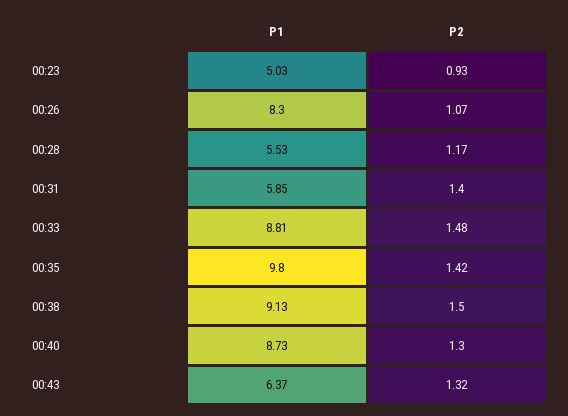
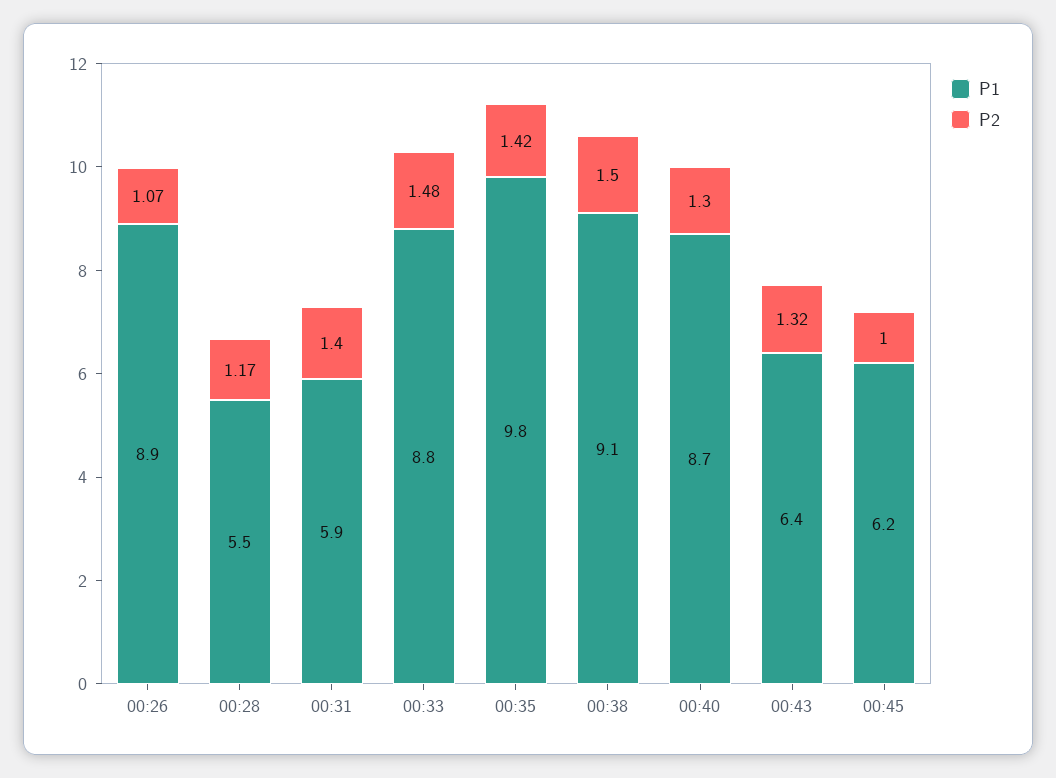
P1, 00:23: 5.03 -> none
P2, 00:23: 0.93 -> none
P1, 00:26: 8.3 -> 8.9
P1, 00:45: none -> 6.2
P2, 00:45: none -> 1

